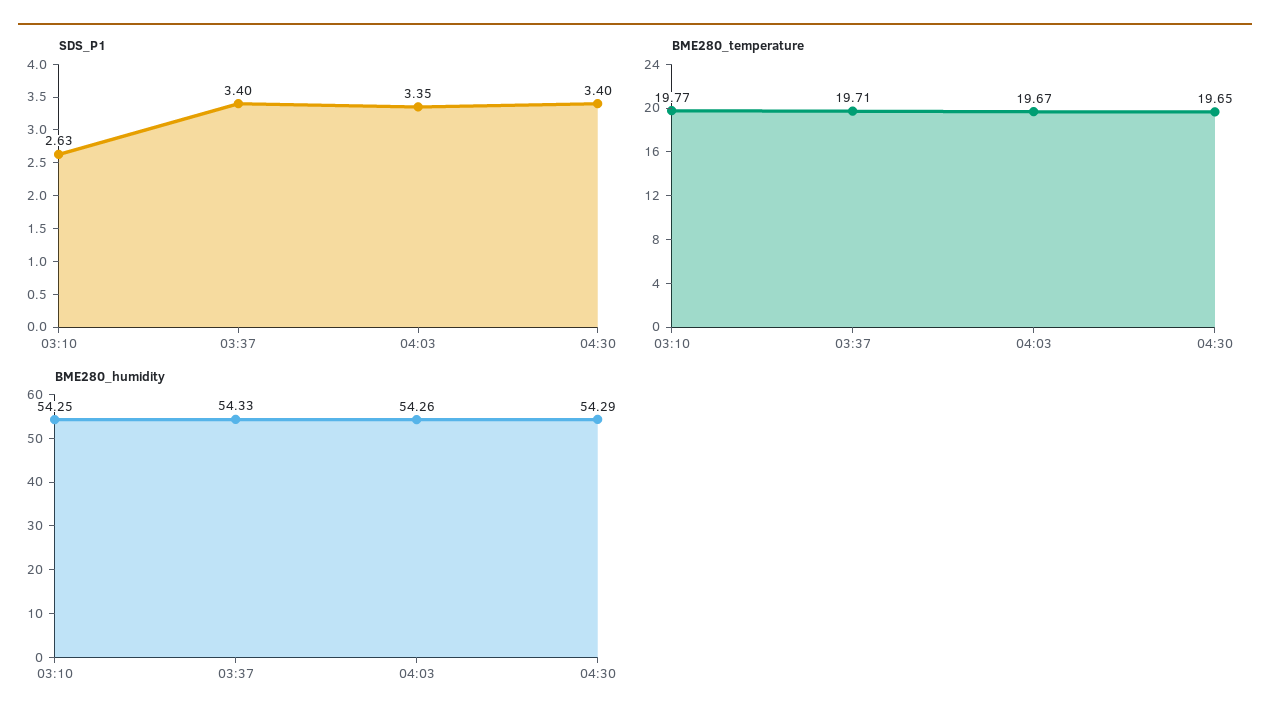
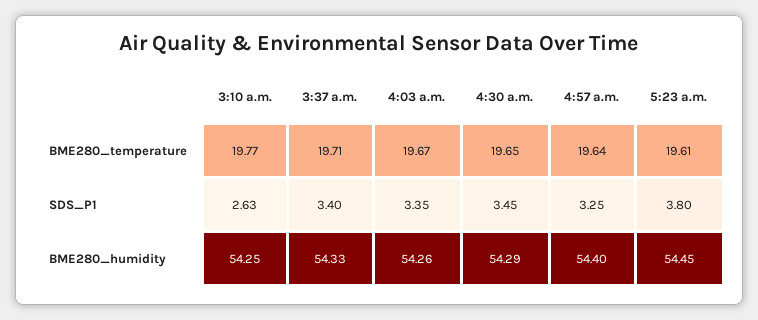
SDS_P1, 04:30: 3.4 -> 3.45
BME280_temperature, 4:57 a.m.: none -> 19.64
BME280_temperature, 5:23 a.m.: none -> 19.61
SDS_P1, 4:57 a.m.: none -> 3.25
SDS_P1, 5:23 a.m.: none -> 3.8
BME280_humidity, 4:57 a.m.: none -> 54.4
BME280_humidity, 5:23 a.m.: none -> 54.45

